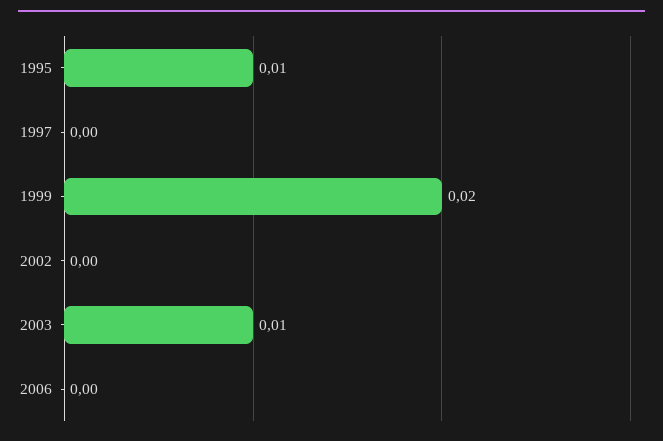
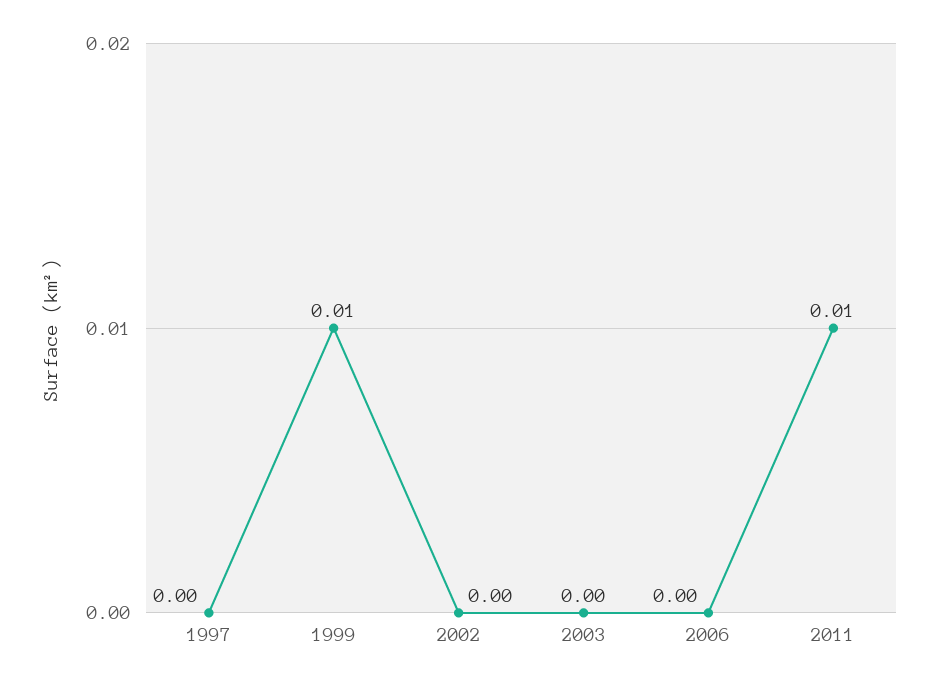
1995: 0.01 -> none
1999: 0.02 -> 0.01
2003: 0.01 -> 0
2011: none -> 0.01

